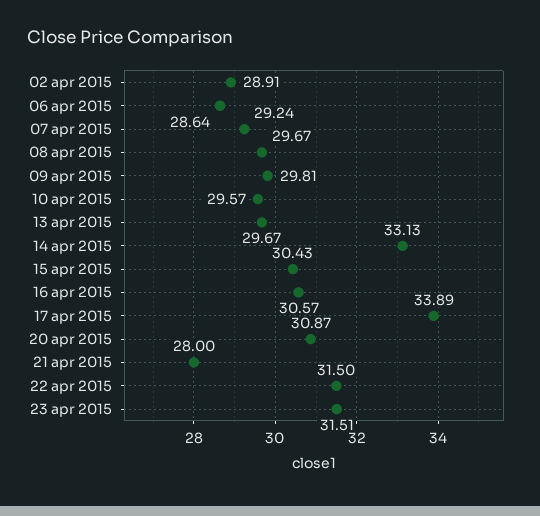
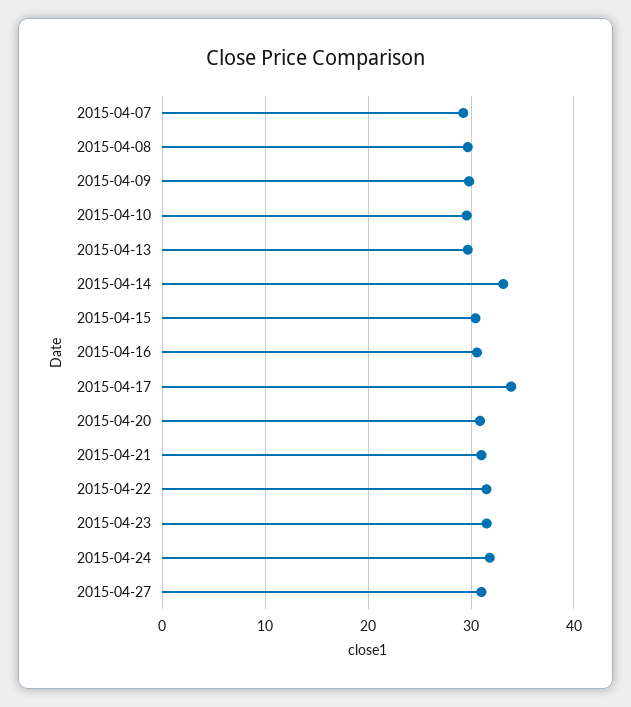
02 apr 2015: 28.91 -> none
06 apr 2015: 28.64 -> none
21 apr 2015: 28 -> 31
2015-04-24: none -> 32
2015-04-27: none -> 31

